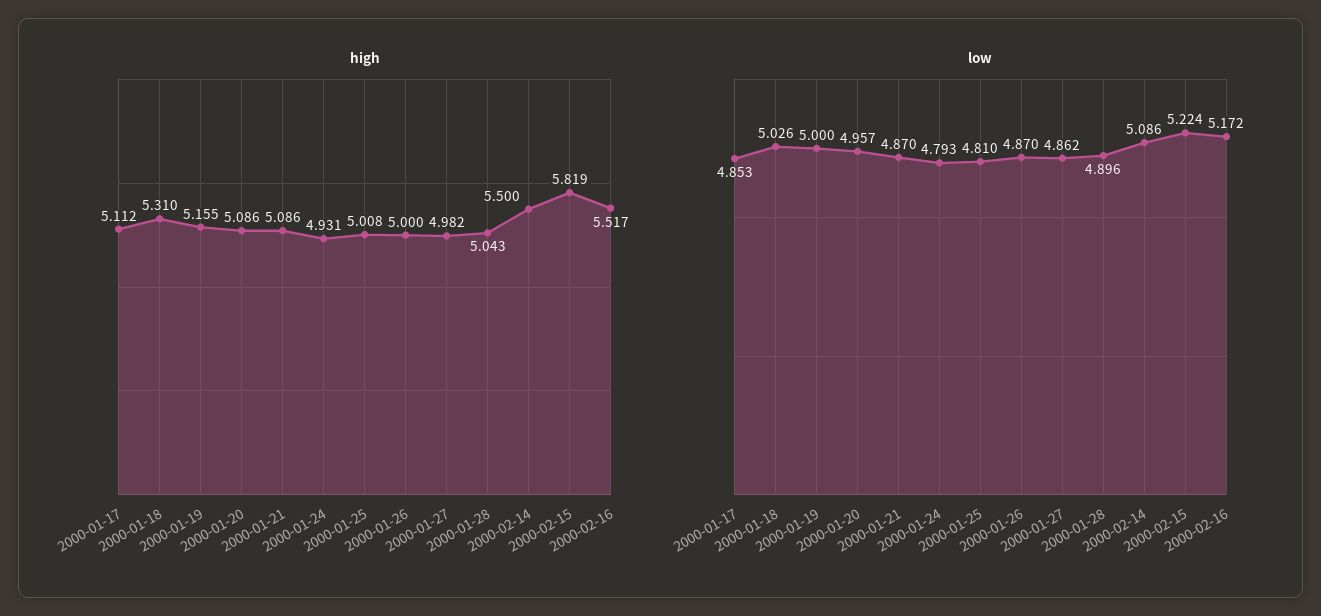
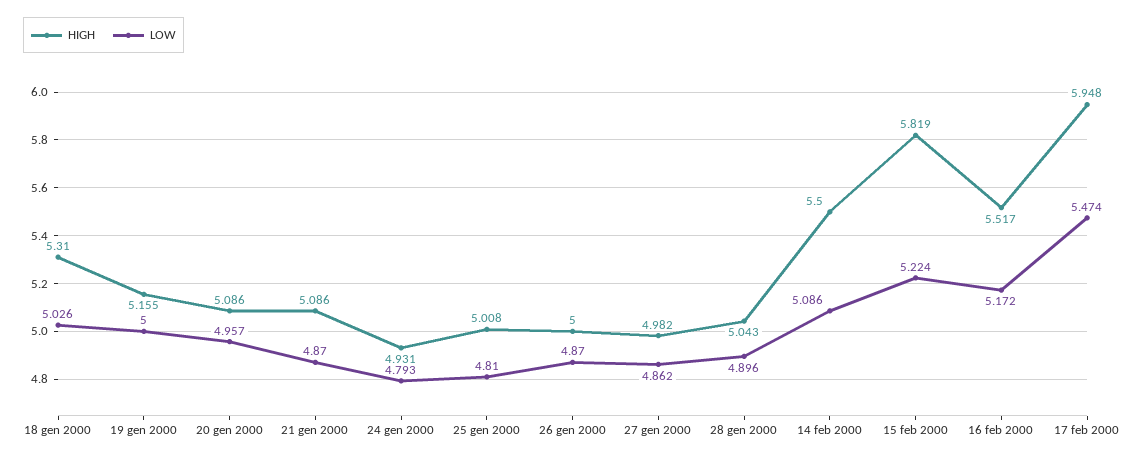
high, 2000-01-17: 5.112 -> none
low, 2000-01-17: 4.853 -> none
high, 17 feb 2000: none -> 5.948
low, 17 feb 2000: none -> 5.474

